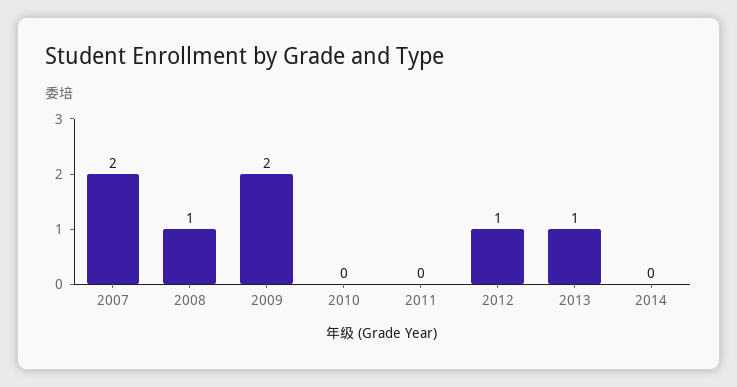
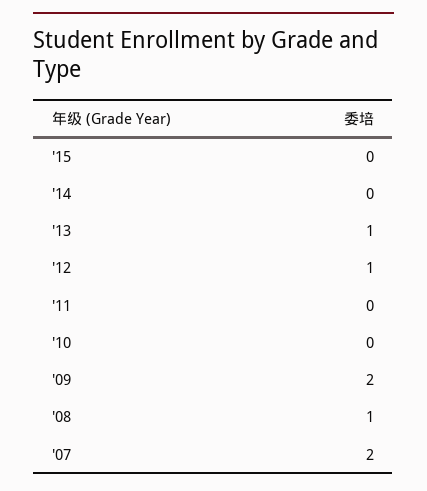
'15: none -> 0

